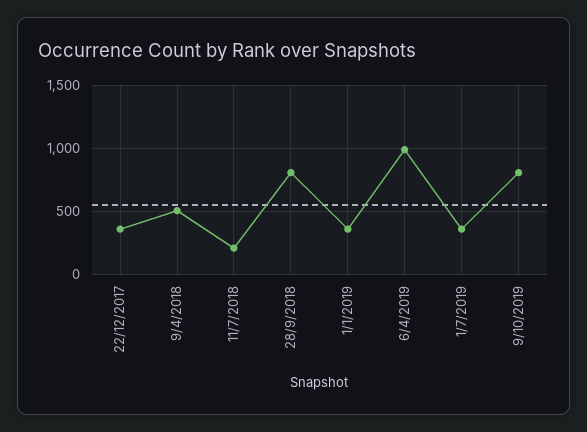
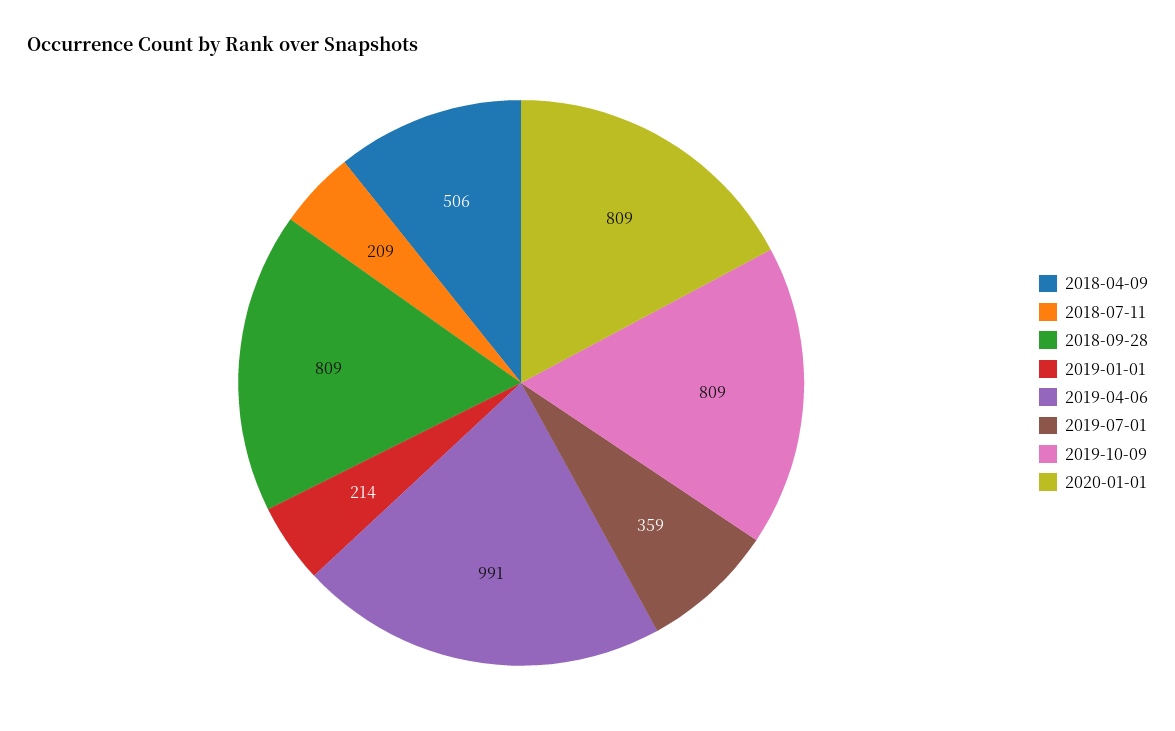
22/12/2017: 350 -> none
1/1/2019: 350 -> 214
2020-01-01: none -> 809

